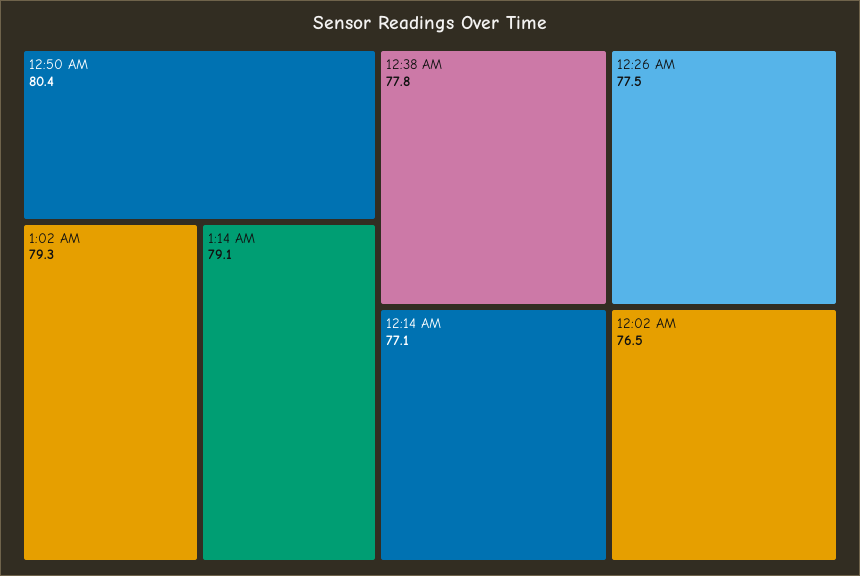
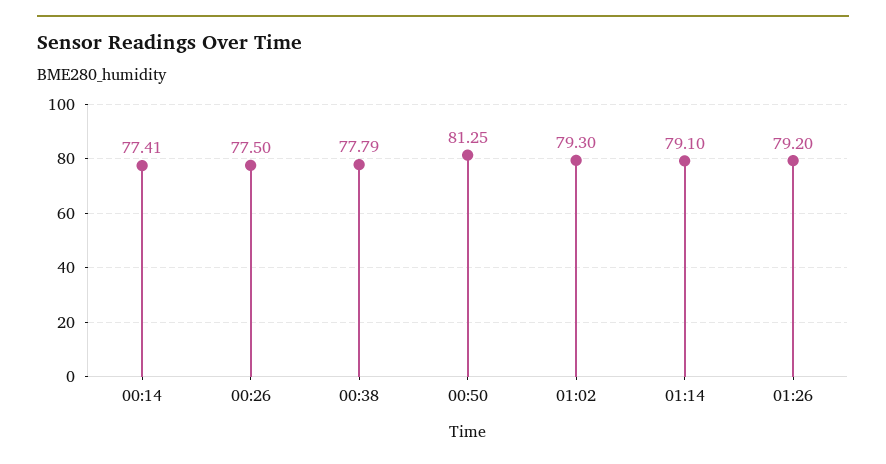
12:50 AM: 80.4 -> 81.25
12:14 AM: 77.1 -> 77.41
12:02 AM: 76.5 -> none
01:26: none -> 79.2

